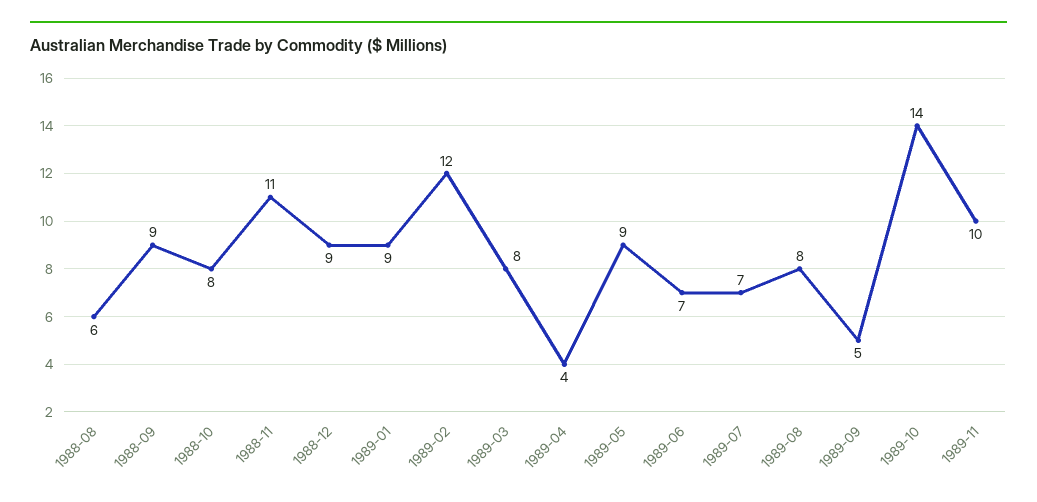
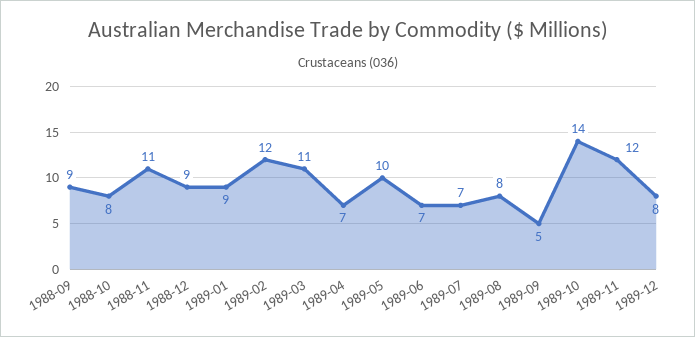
1988-08: 6 -> none
1989-03: 8 -> 11
1989-04: 4 -> 7
1989-05: 9 -> 10
1989-11: 10 -> 12
1989-12: none -> 8

